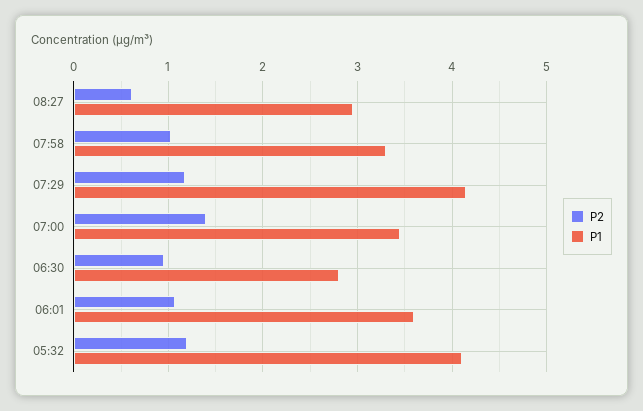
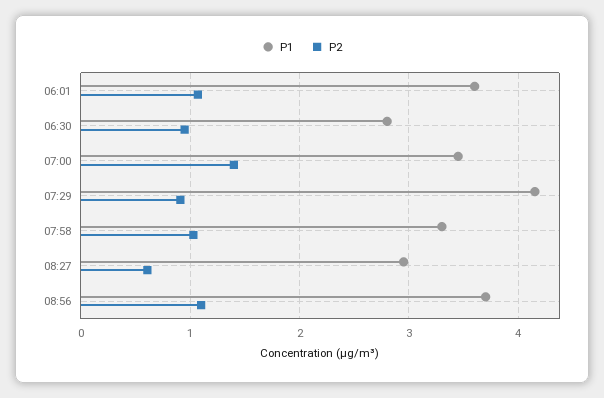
P2, 07:29: 1.2 -> 0.9
P2, 05:32: 1.2 -> none
P1, 05:32: 4.1 -> none
P1, 08:56: none -> 3.7
P2, 08:56: none -> 1.1

